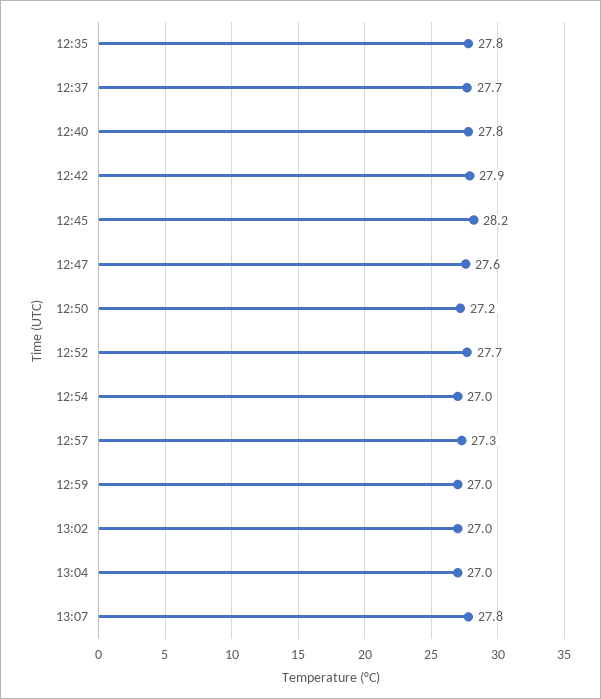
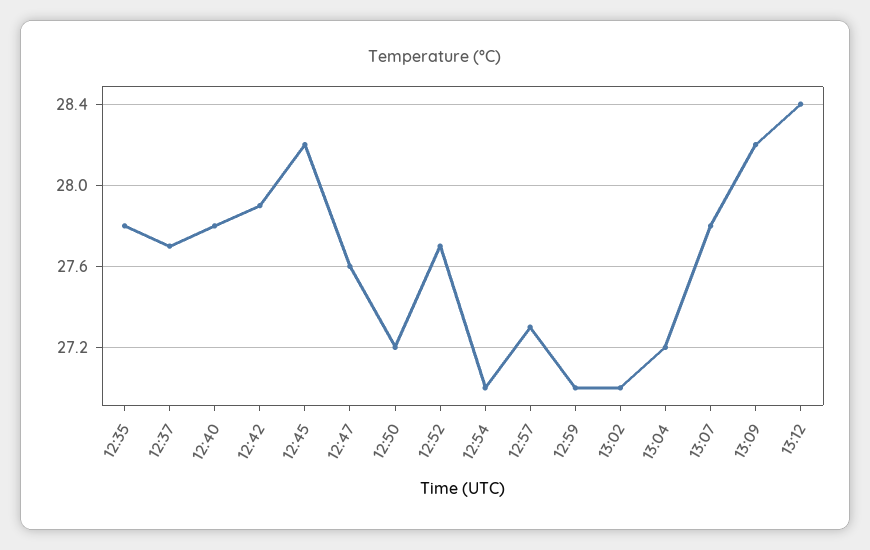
13:04: 27 -> 27.2
13:09: none -> 28.2
13:12: none -> 28.4

